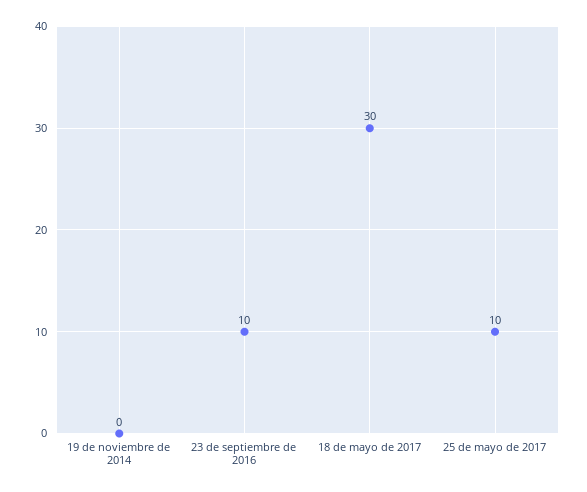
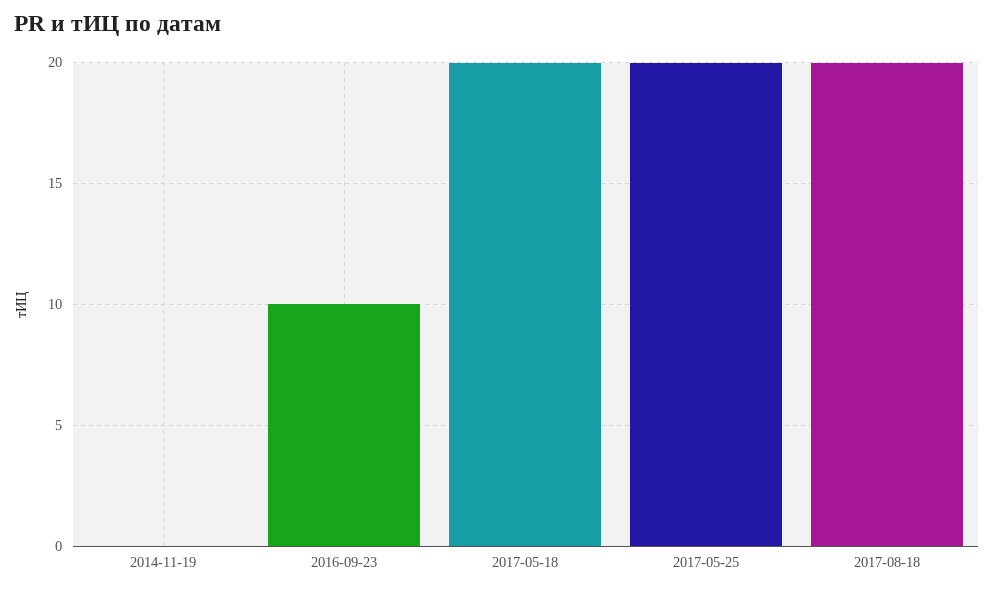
18 de mayo de 2017: 30 -> 20
25 de mayo de 2017: 10 -> 20
2017-08-18: none -> 20

